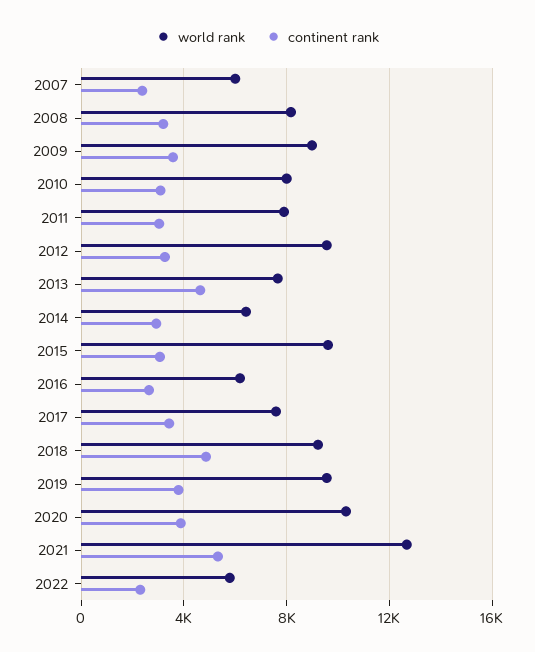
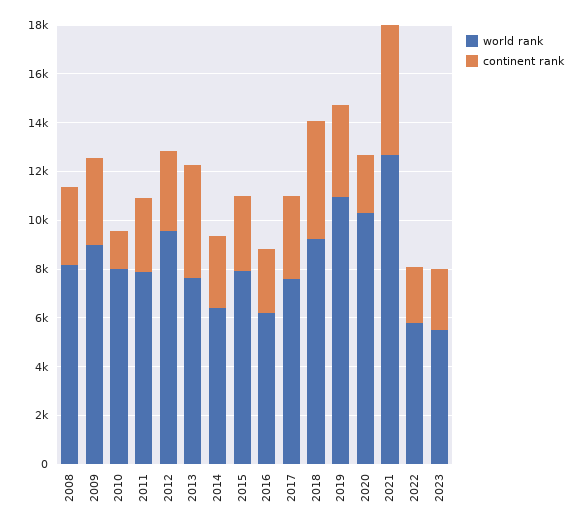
world rank, 2007: 6000 -> none
continent rank, 2007: 2500 -> none
continent rank, 2010: 3000 -> 1500
world rank, 2015: 9500 -> 8000
world rank, 2019: 9500 -> 11000
continent rank, 2020: 4000 -> 2500
world rank, 2023: none -> 5500
continent rank, 2023: none -> 2500

